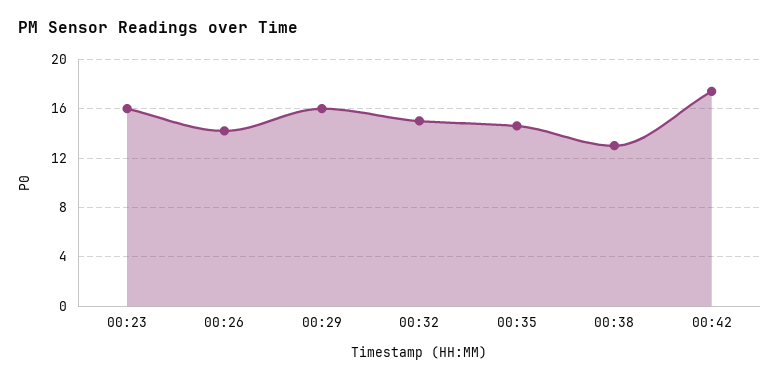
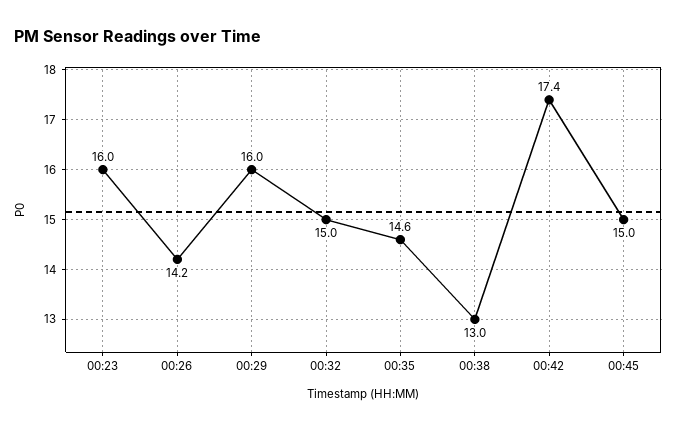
00:45: none -> 15

